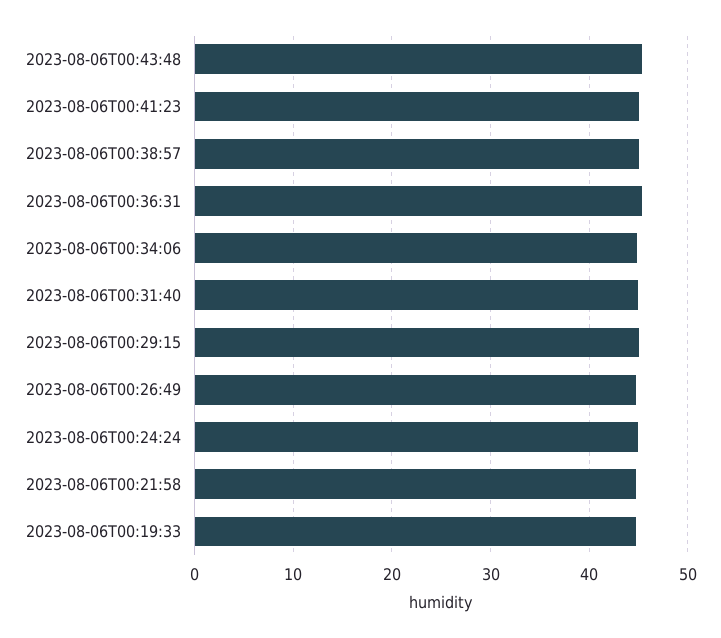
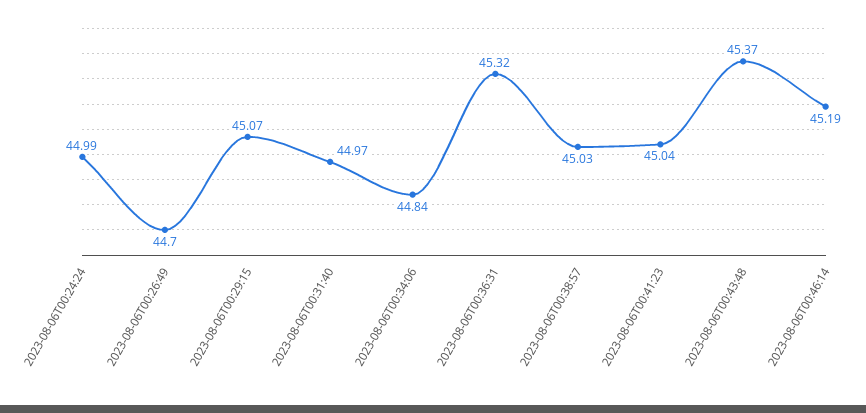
2023-08-06T00:21:58: 45 -> none
2023-08-06T00:19:33: 45 -> none
2023-08-06T00:46:14: none -> 45.19

